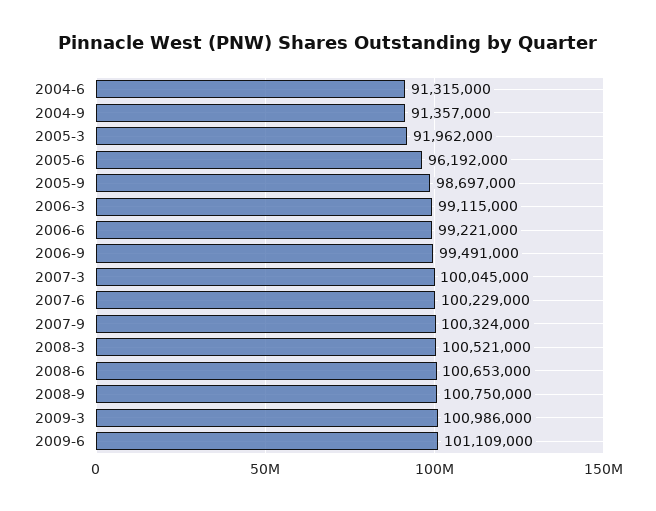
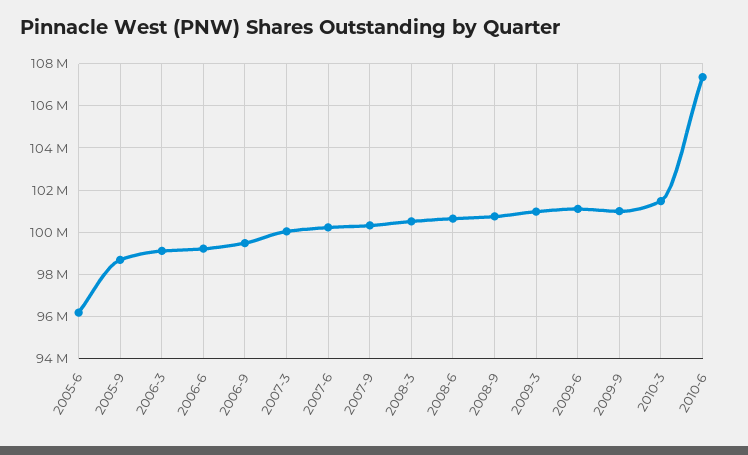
2004-6: 91315000 -> none
2004-9: 91357000 -> none
2005-3: 91962000 -> none
2009-9: none -> 101000000
2010-3: none -> 101500000
2010-6: none -> 107500000

